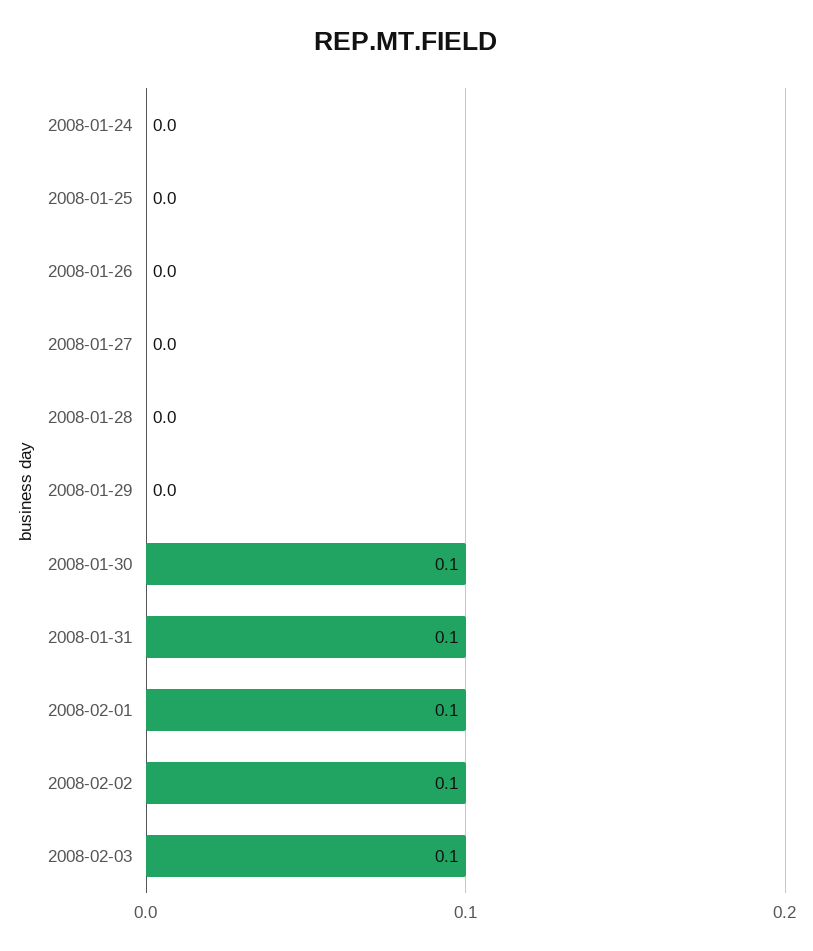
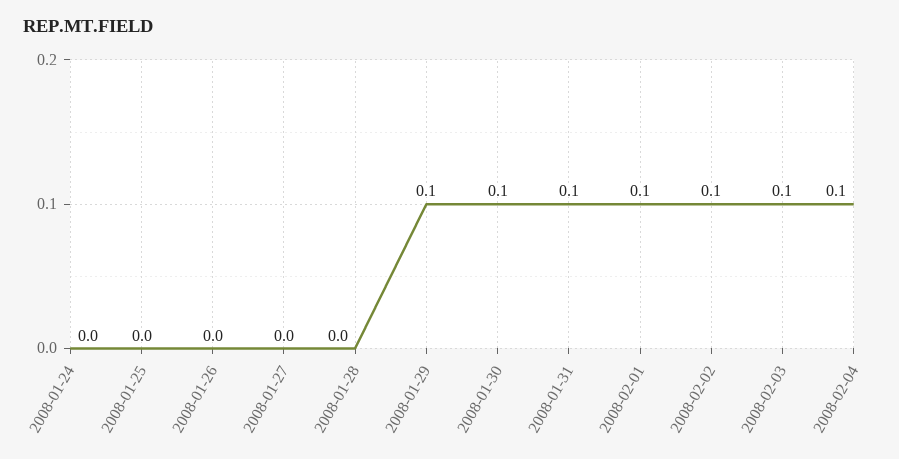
2008-01-29: 0 -> 0.1
2008-02-04: none -> 0.1

